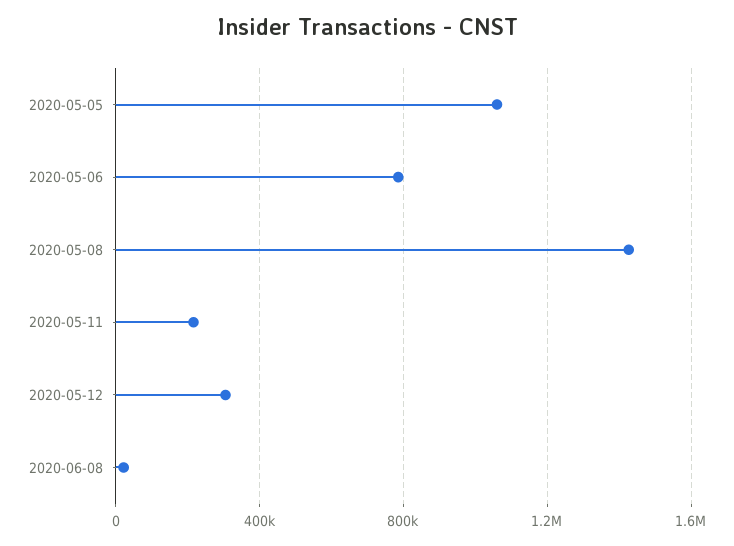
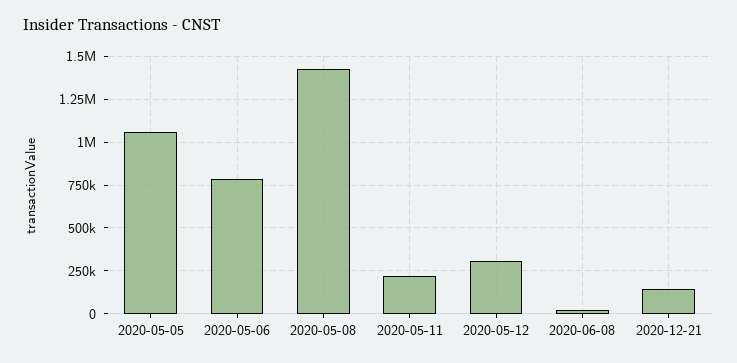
2020-12-21: none -> 150000

